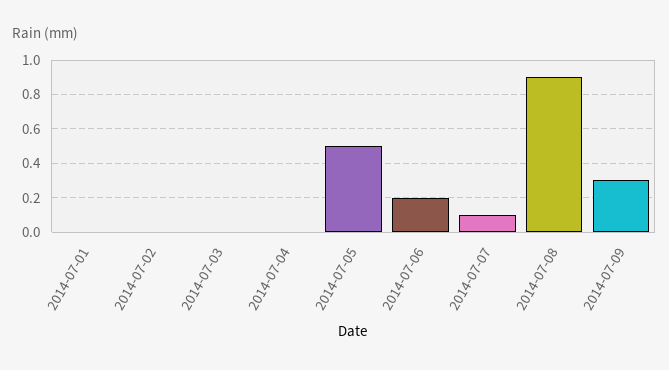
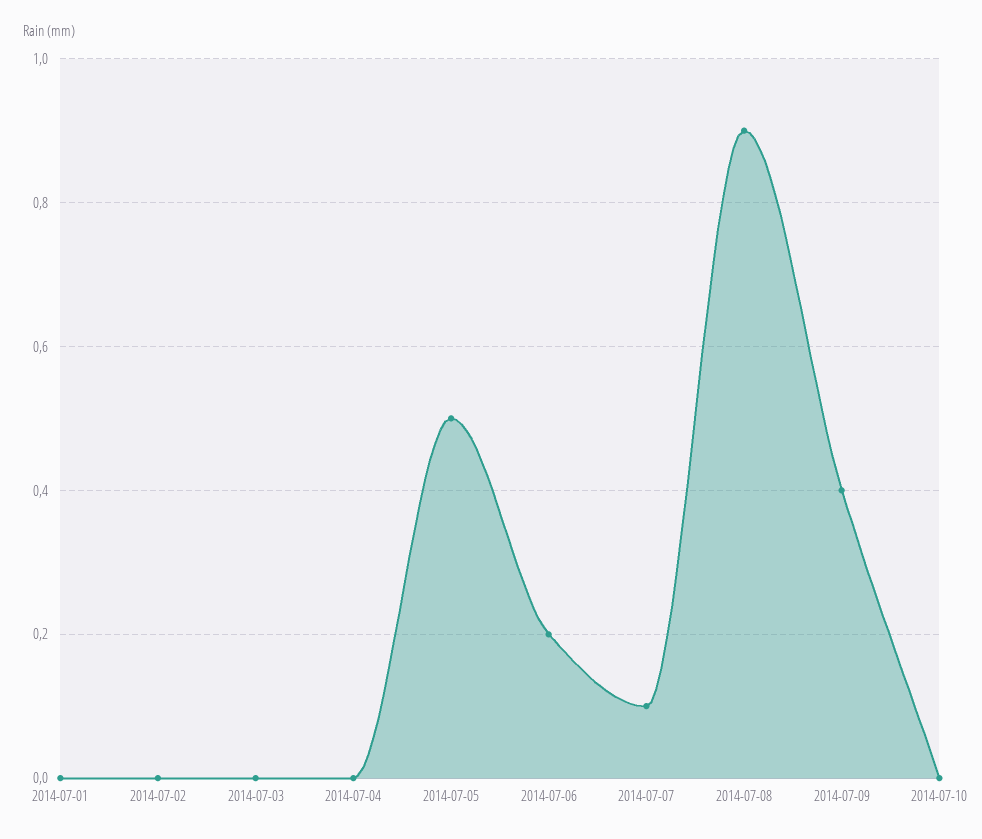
2014-07-09: 0.3 -> 0.4
2014-07-10: none -> 0

